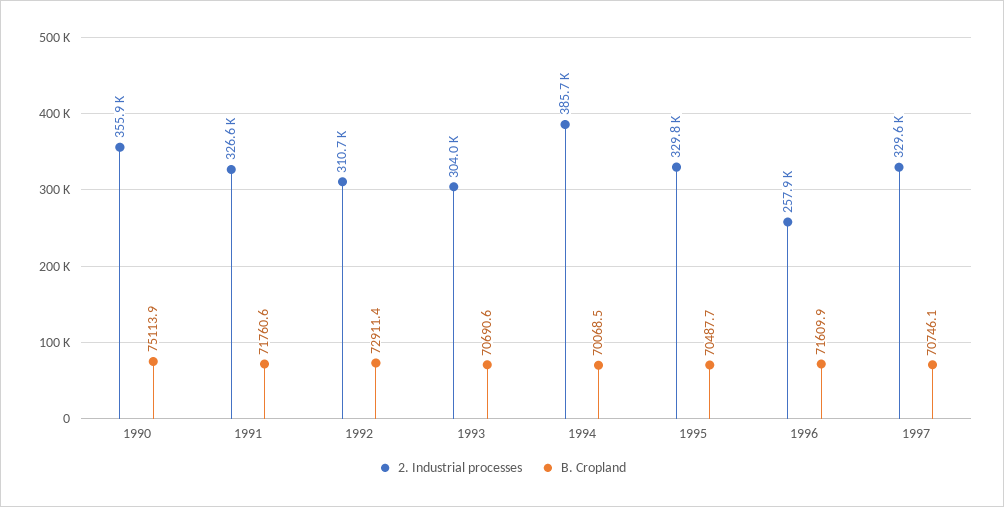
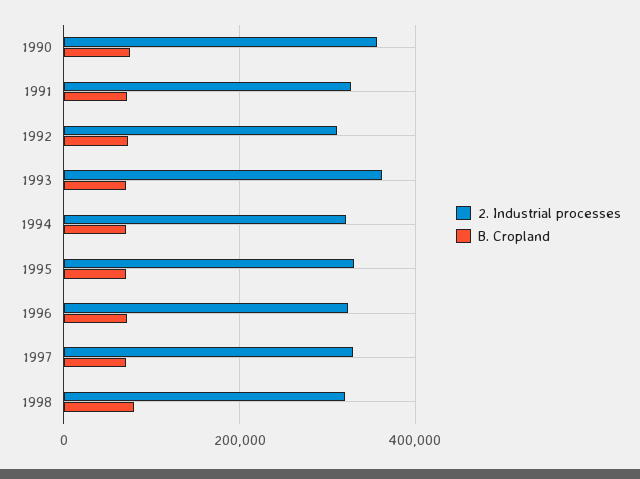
2. Industrial processes, 1993: 304000 -> 360000
2. Industrial processes, 1994: 385700 -> 320000
2. Industrial processes, 1996: 257900 -> 320000
2. Industrial processes, 1998: none -> 320000
B. Cropland, 1998: none -> 80000

